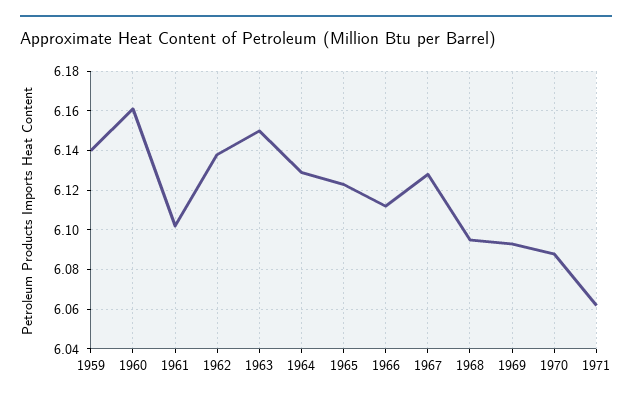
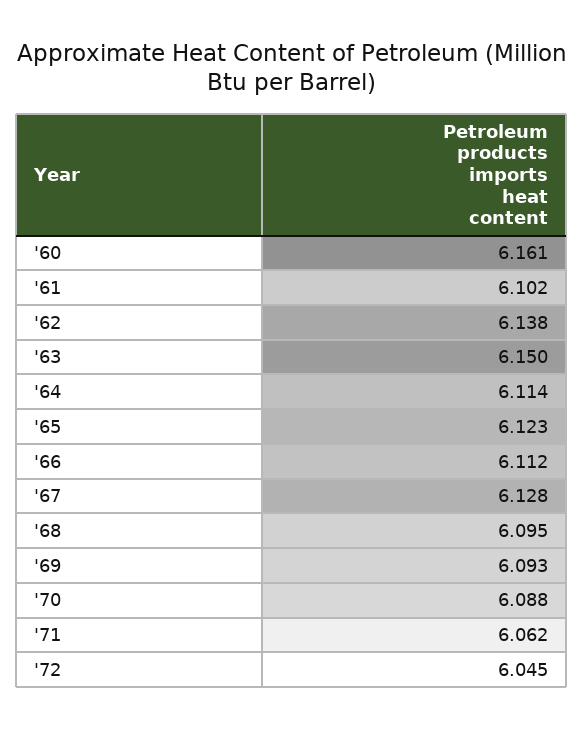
1959: 6.14 -> none
1964: 6.13 -> 6.114
'72: none -> 6.045

